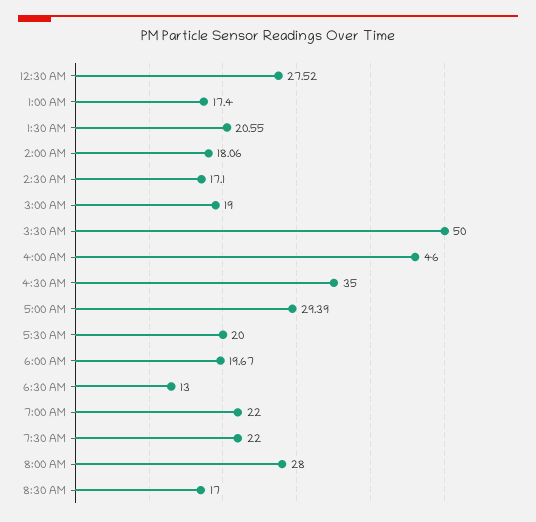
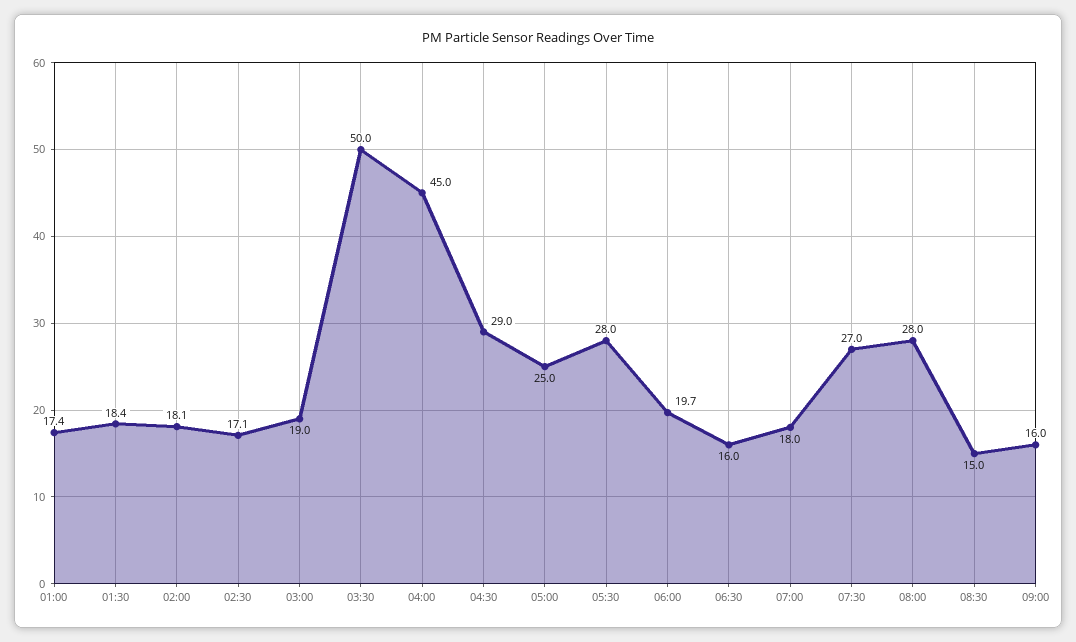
12:30 AM: 27.52 -> none
1:30 AM: 20.55 -> 18.4
4:00 AM: 46 -> 45
4:30 AM: 35 -> 29
5:00 AM: 29.39 -> 25
5:30 AM: 20 -> 28
6:30 AM: 13 -> 16
7:00 AM: 22 -> 18
7:30 AM: 22 -> 27
8:30 AM: 17 -> 15
09:00: none -> 16

